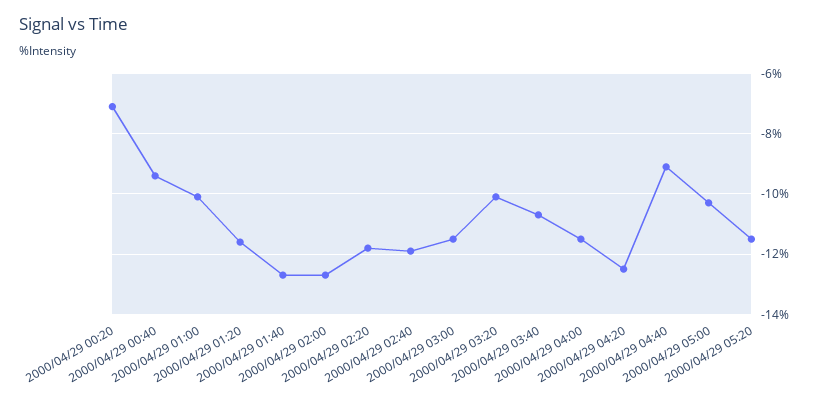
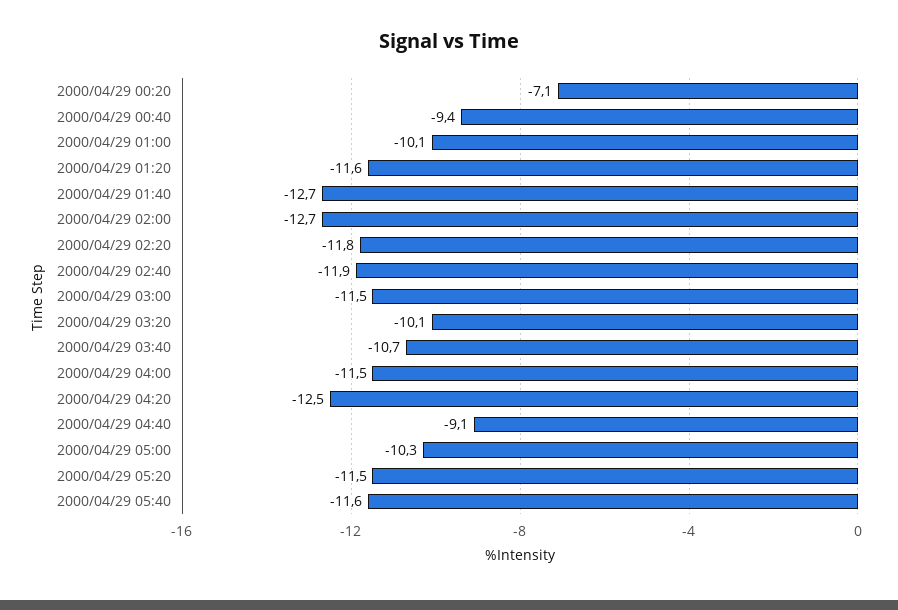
2000/04/29 05:40: none -> -11.6

